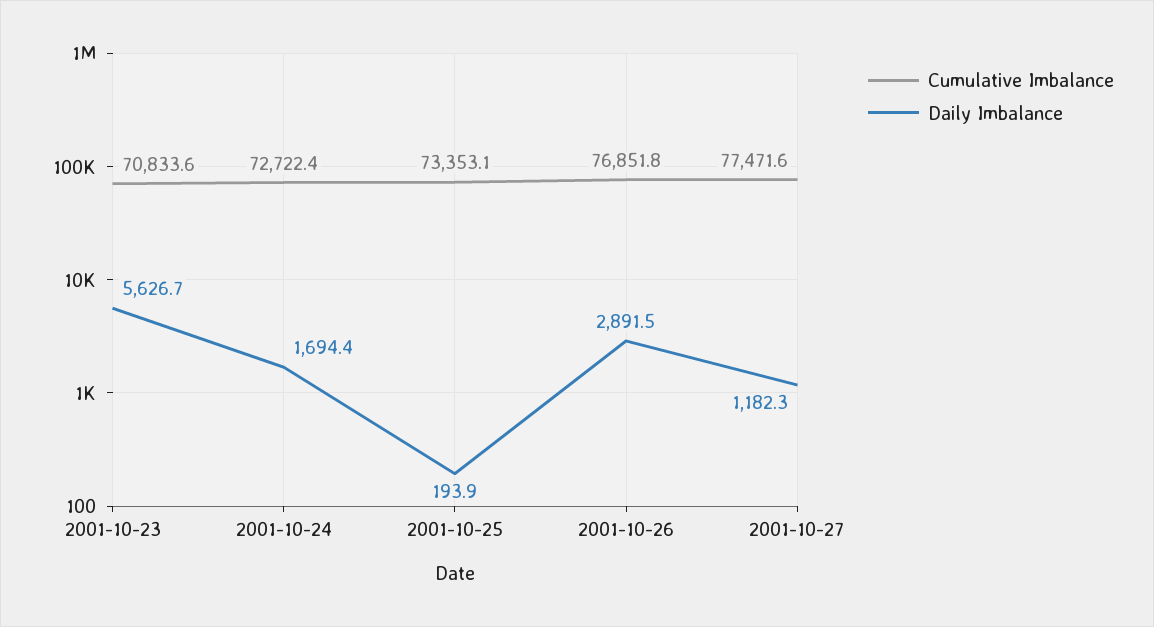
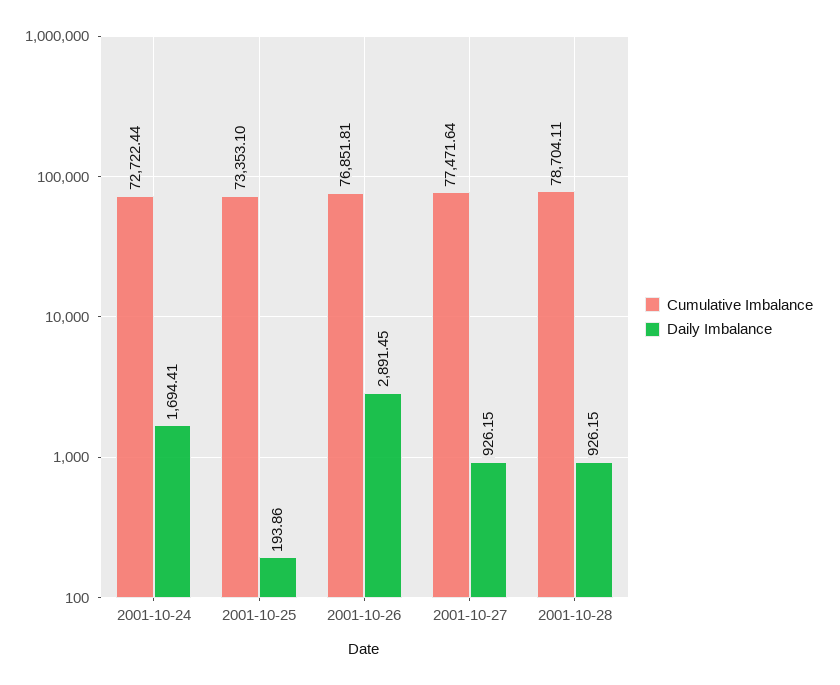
Cumulative Imbalance, 2001-10-23: 70833.6 -> none
Daily Imbalance, 2001-10-23: 5626.7 -> none
Daily Imbalance, 2001-10-27: 1182.3 -> 926.15
Cumulative Imbalance, 2001-10-28: none -> 78704.11
Daily Imbalance, 2001-10-28: none -> 926.15

